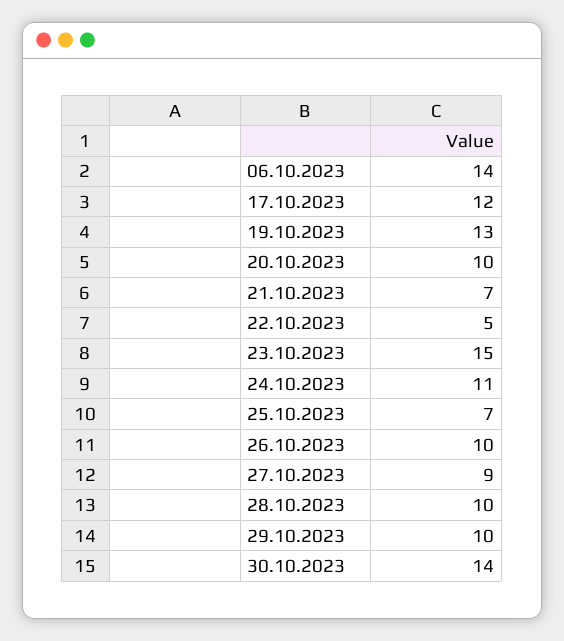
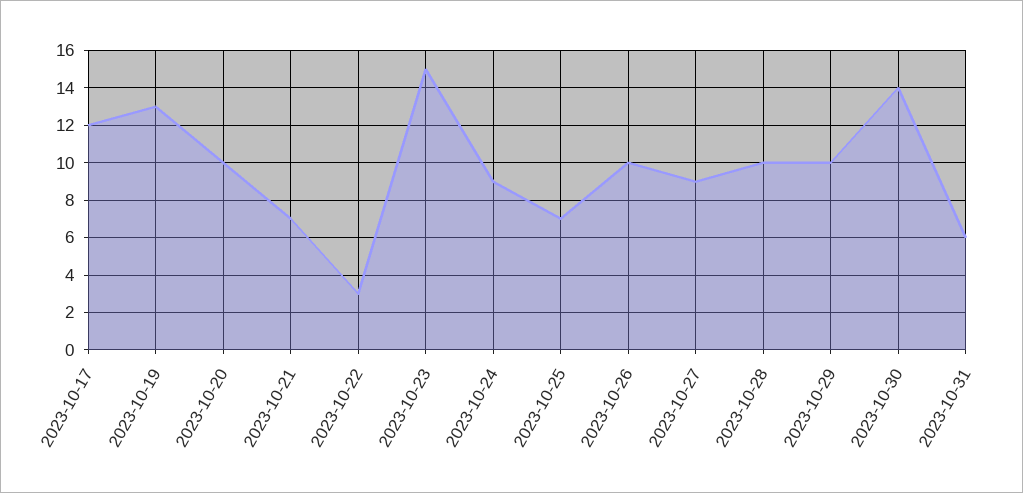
06.10.2023: 14 -> none
22.10.2023: 5 -> 3
24.10.2023: 11 -> 9
2023-10-31: none -> 6

